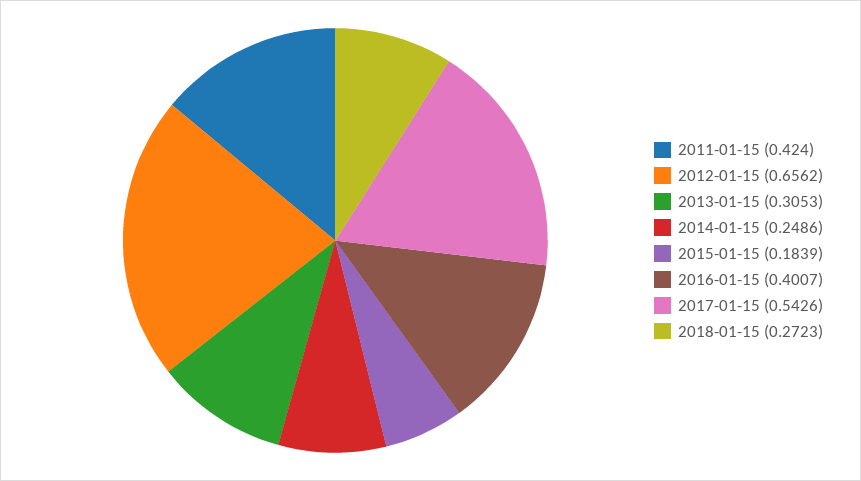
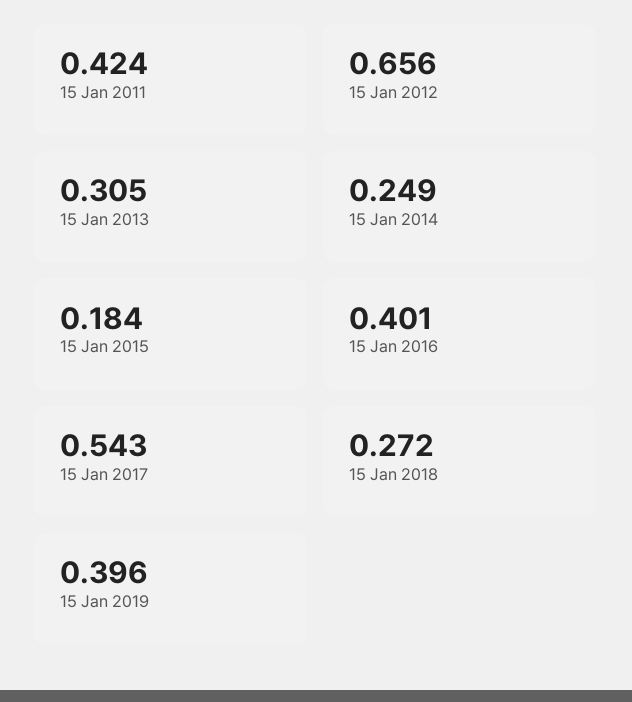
15 Jan 2019: none -> 0.396

